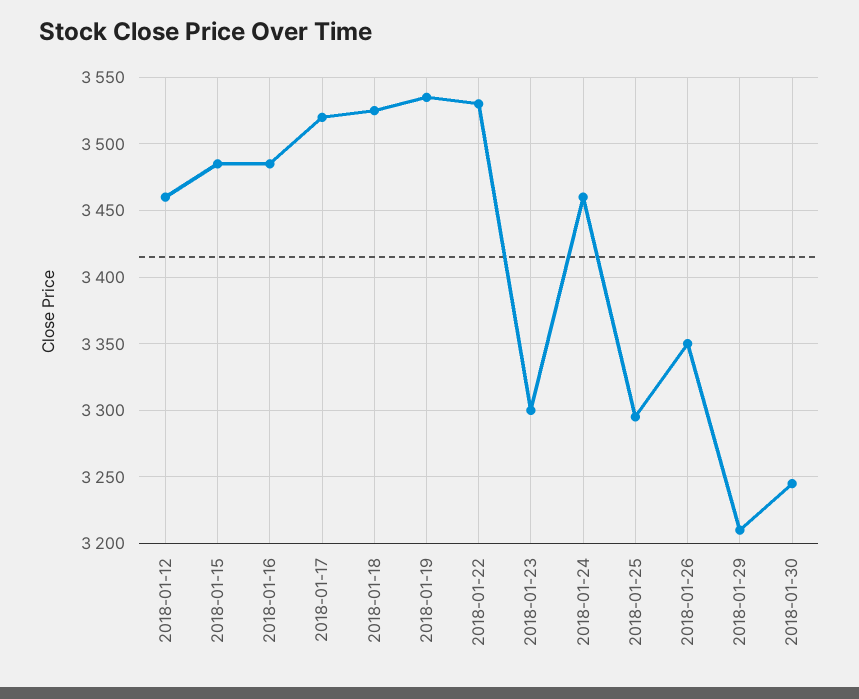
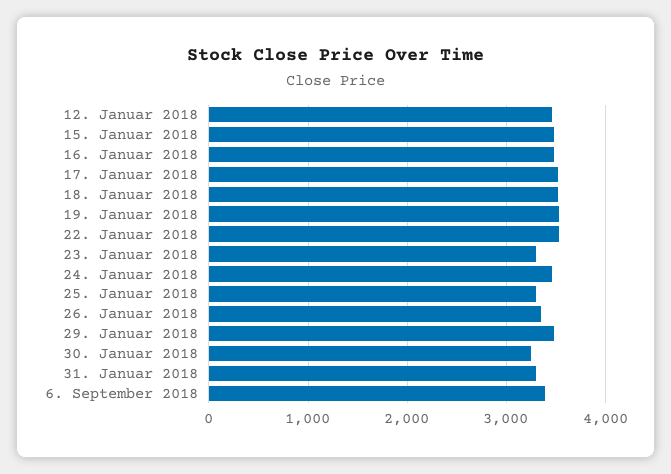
2018-01-29: 3210 -> 3500
31. Januar 2018: none -> 3300
6. September 2018: none -> 3400

